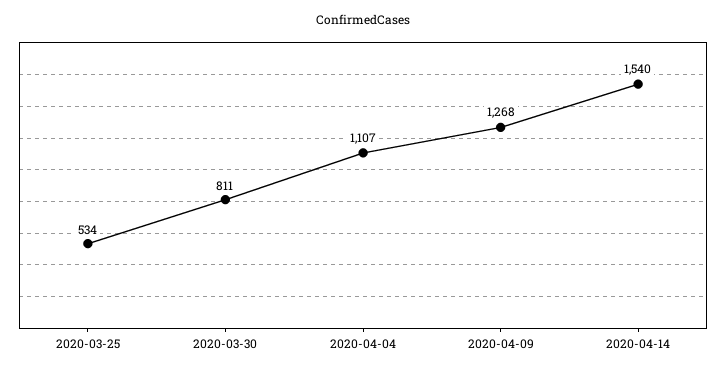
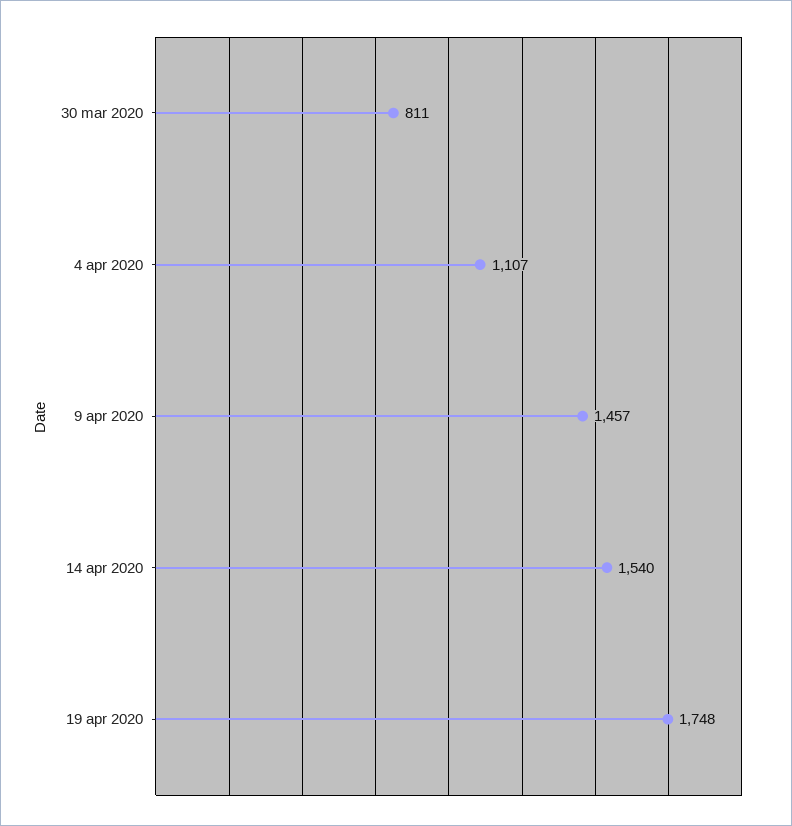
2020-03-25: 534 -> none
2020-04-09: 1268 -> 1457
19 apr 2020: none -> 1748

